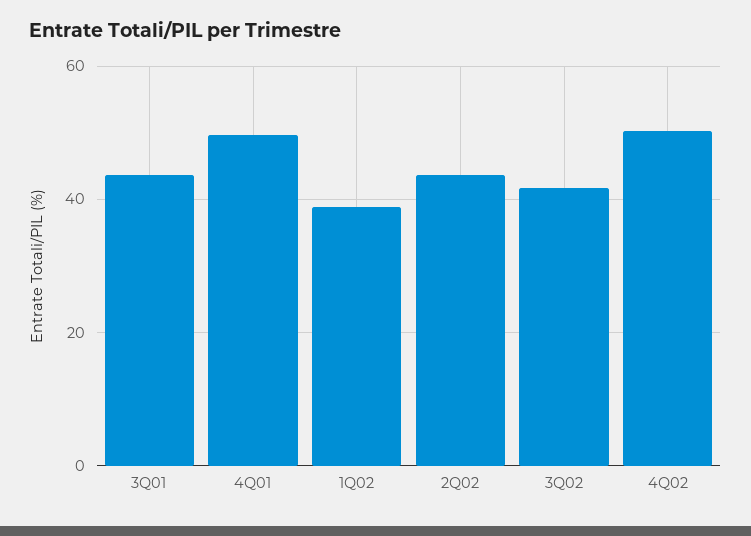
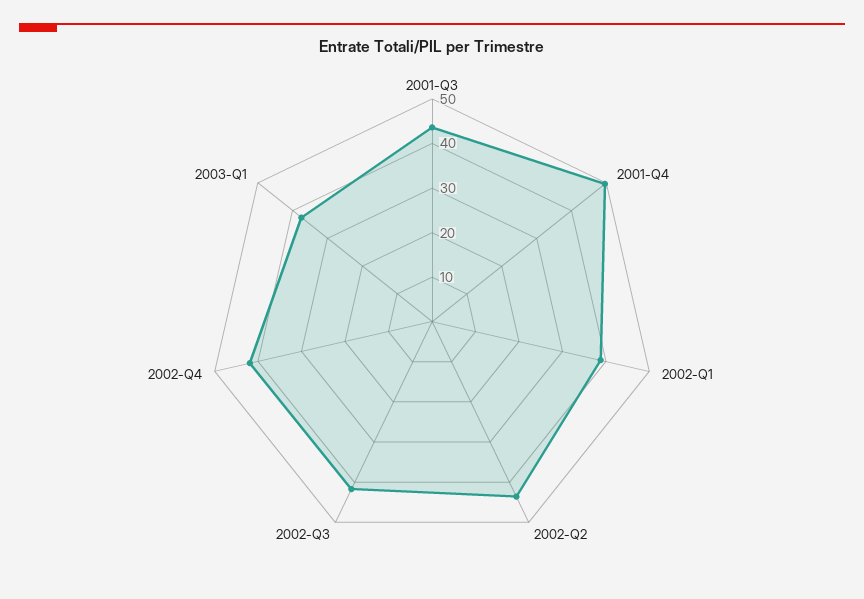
4Q02: 50 -> 42
2003-Q1: none -> 38

